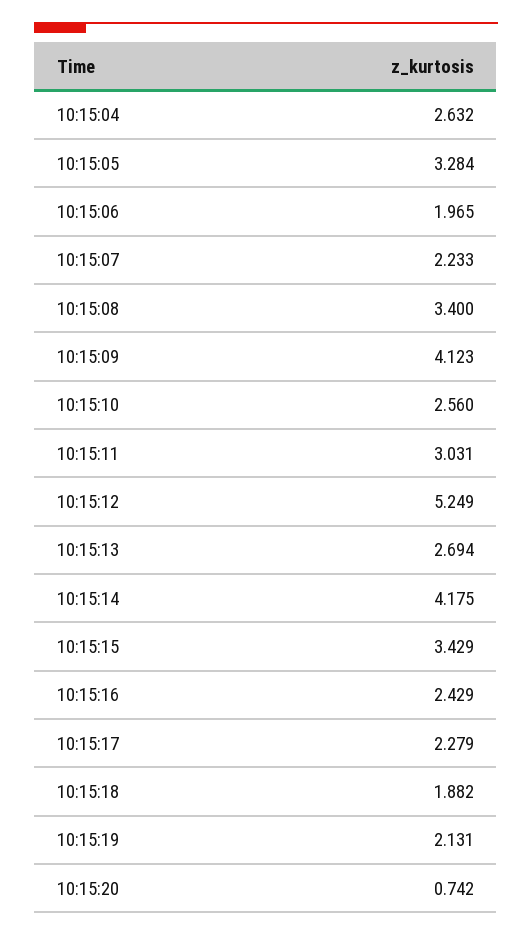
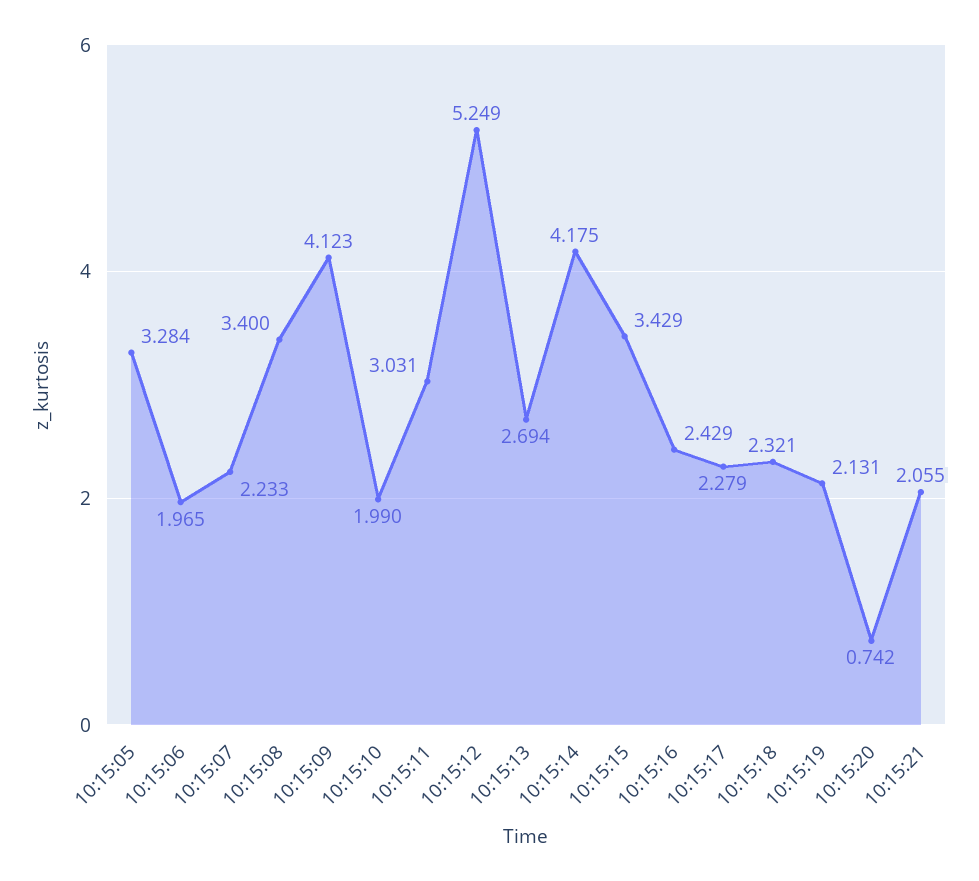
10:15:04: 2.632 -> none
10:15:10: 2.56 -> 1.99
10:15:18: 1.882 -> 2.321
10:15:21: none -> 2.055

